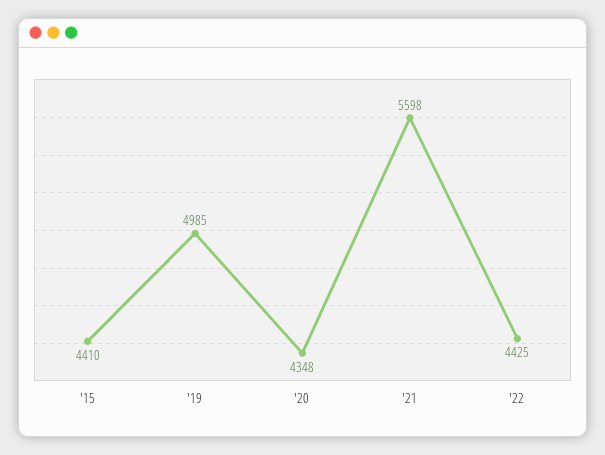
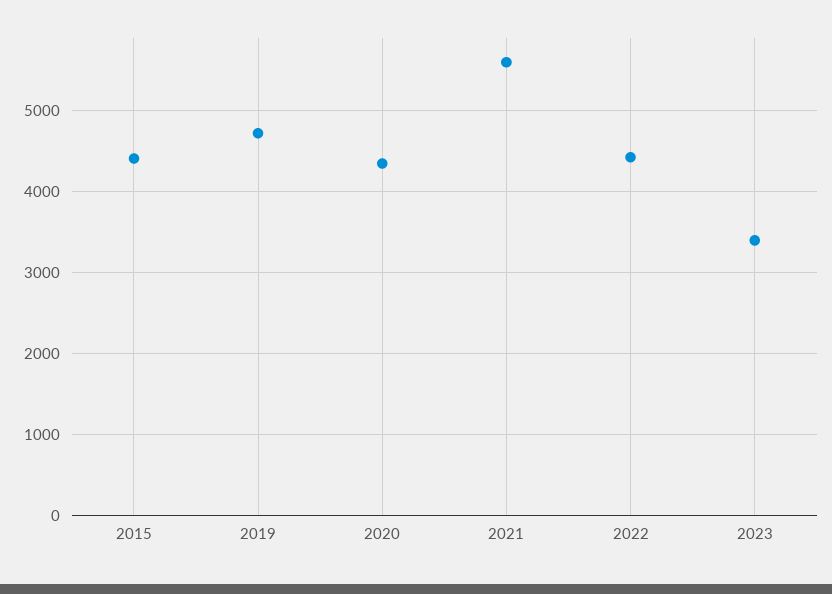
'19: 4985 -> 4700
2023: none -> 3400

